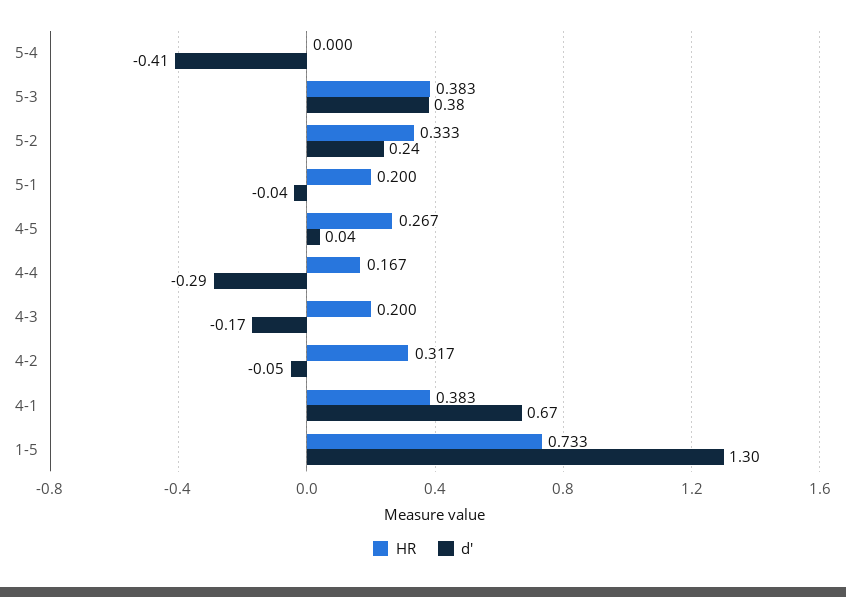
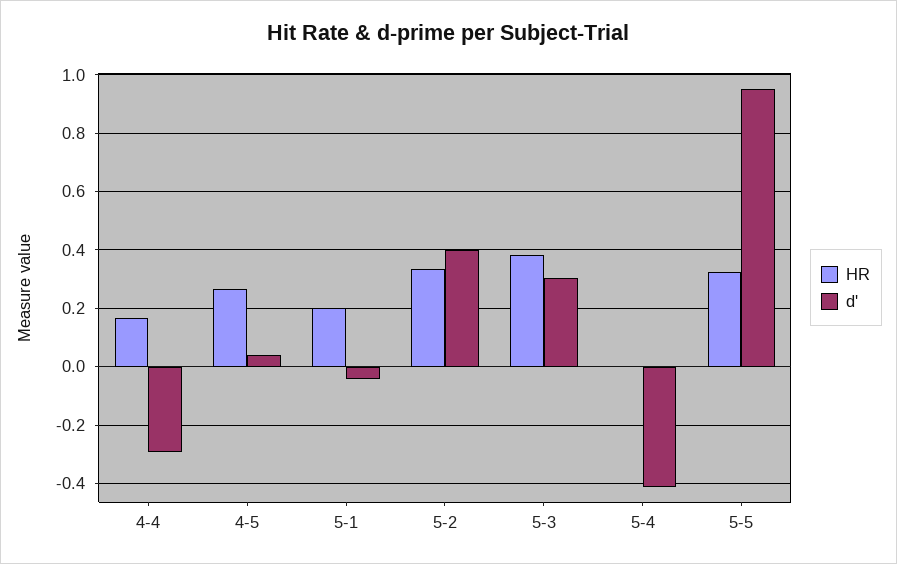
d', 5-3: 0.38 -> 0.3
d', 5-2: 0.24 -> 0.4
HR, 4-3: 0.2 -> none
d', 4-3: -0.17 -> none
HR, 4-2: 0.317 -> none
d', 4-2: -0.05 -> none
HR, 4-1: 0.383 -> none
d', 4-1: 0.67 -> none
HR, 1-5: 0.733 -> none
d', 1-5: 1.3 -> none
HR, 5-5: none -> 0.325
d', 5-5: none -> 0.95

